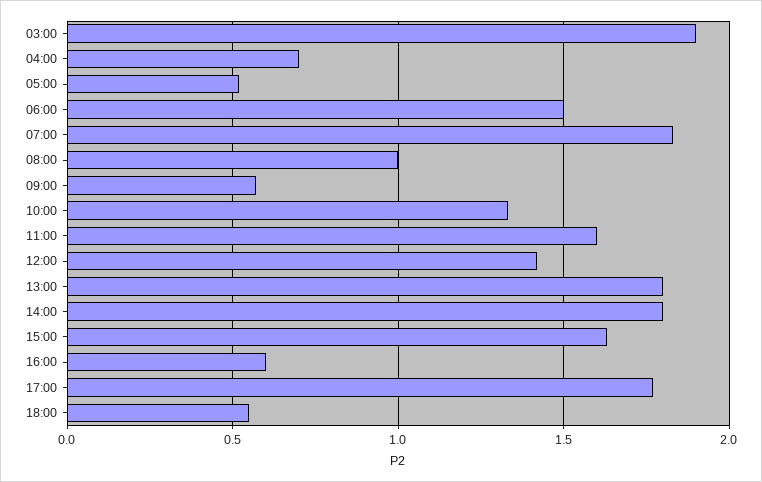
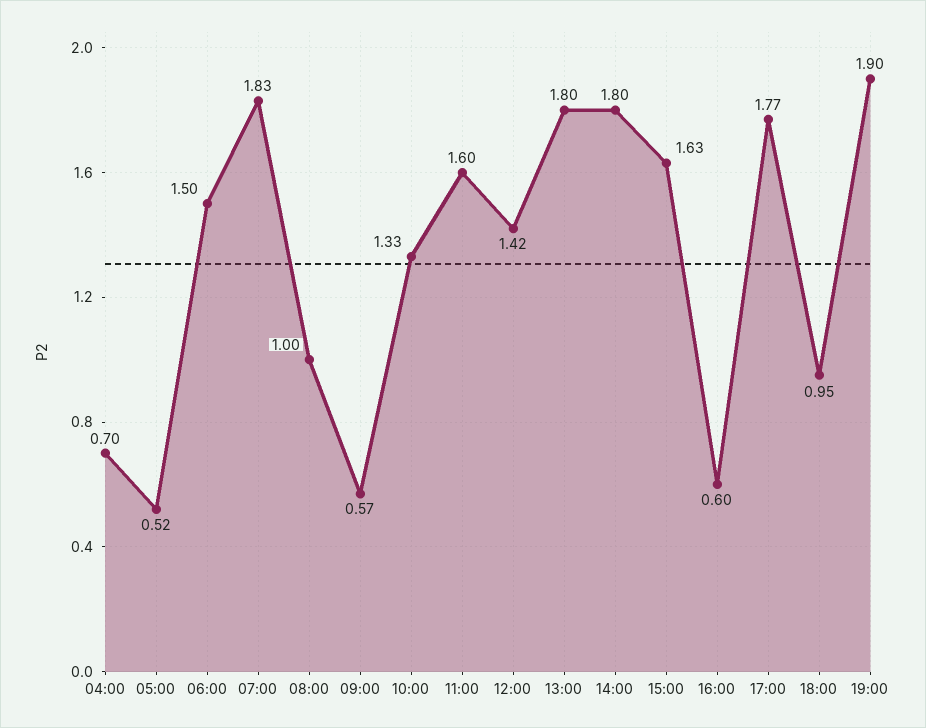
03:00: 1.9 -> none
18:00: 0.55 -> 0.95
19:00: none -> 1.9

